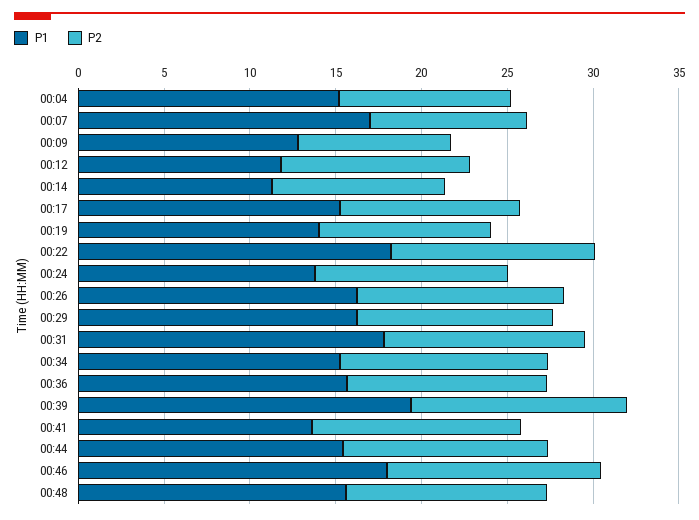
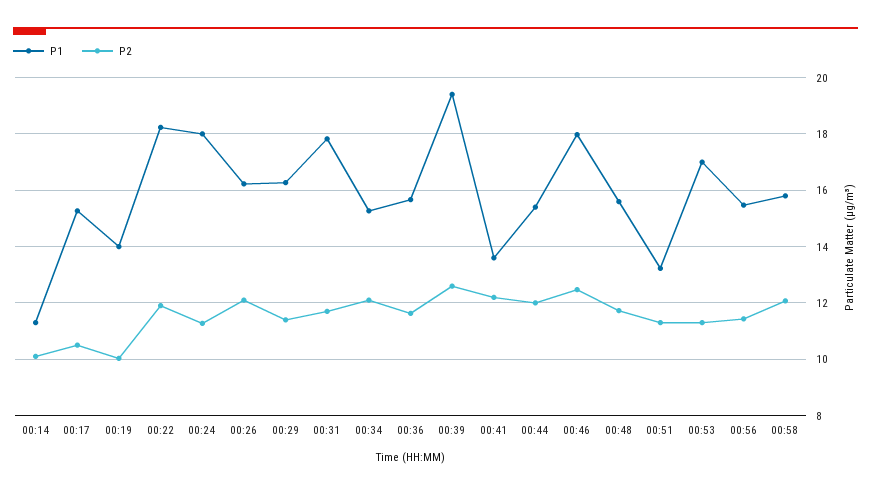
P1, 00:04: 15 -> none
P2, 00:04: 10 -> none
P1, 00:07: 17 -> none
P2, 00:07: 9 -> none
P1, 00:09: 13 -> none
P2, 00:09: 9 -> none
P1, 00:12: 12 -> none
P2, 00:12: 11 -> none
P1, 00:24: 14 -> 18
P1, 00:51: none -> 13.25
P2, 00:51: none -> 11.25
P1, 00:53: none -> 17
P2, 00:53: none -> 11.25
P1, 00:56: none -> 15.5
P2, 00:56: none -> 11.5
P1, 00:58: none -> 15.75
P2, 00:58: none -> 12

